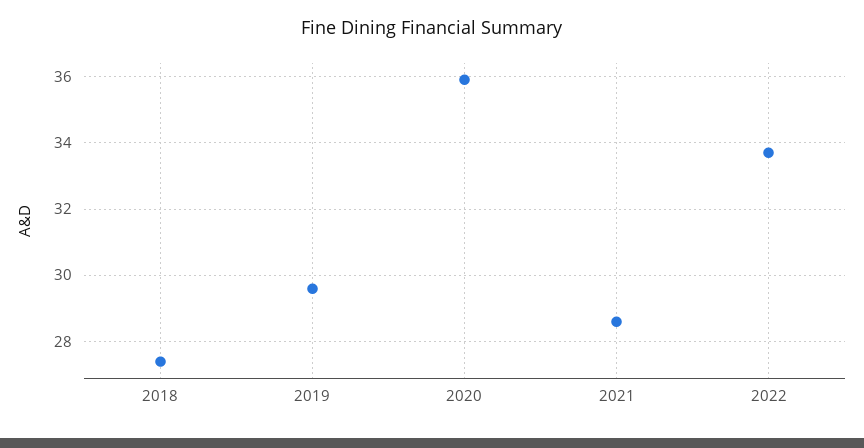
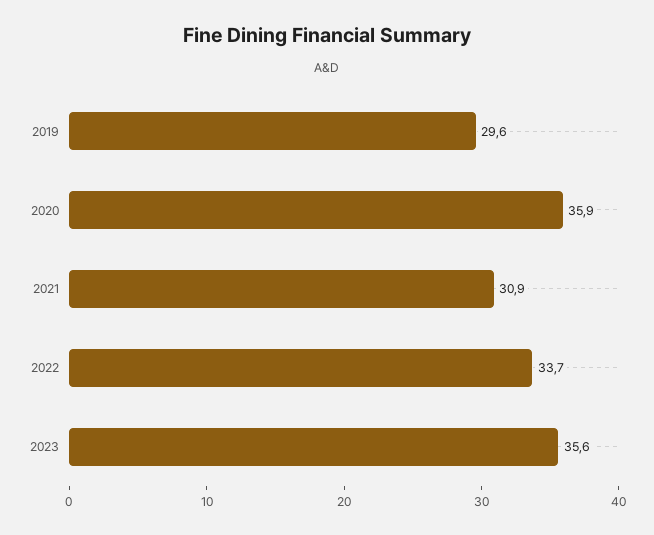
2018: 27.5 -> none
2021: 28.5 -> 30.9
2023: none -> 35.6

